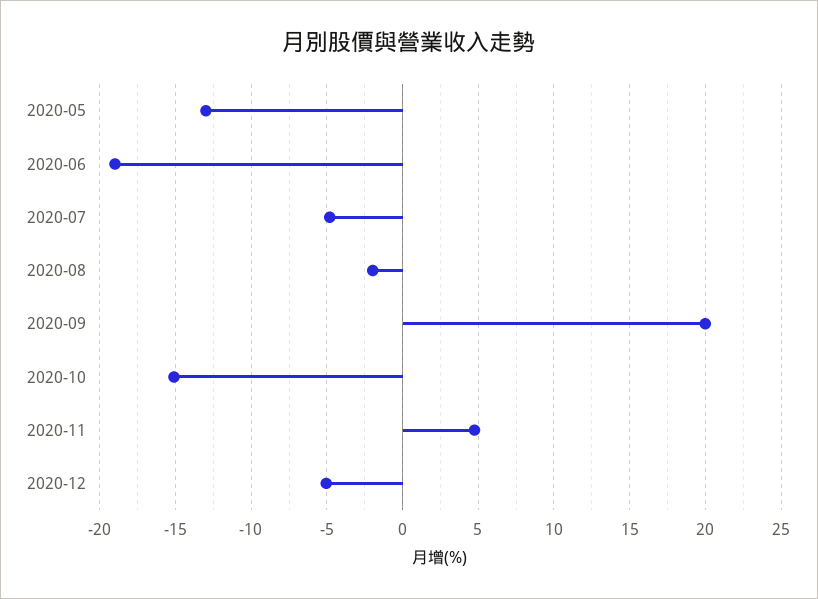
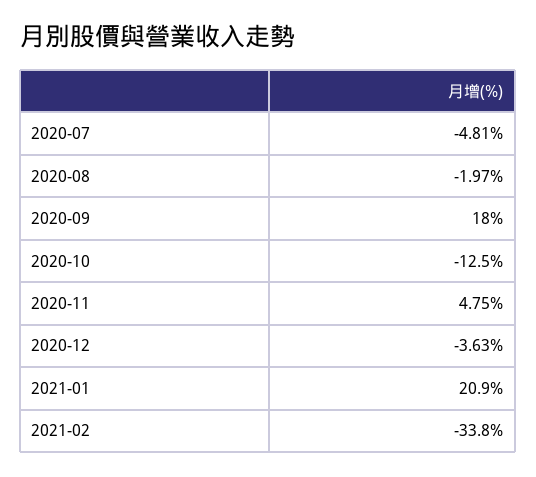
2020-05: -13 -> none
2020-06: -19 -> none
2020-09: 20 -> 18
2020-10: -15 -> -12.5
2020-12: -5 -> -3.63
2021-01: none -> 20.9
2021-02: none -> -33.8

